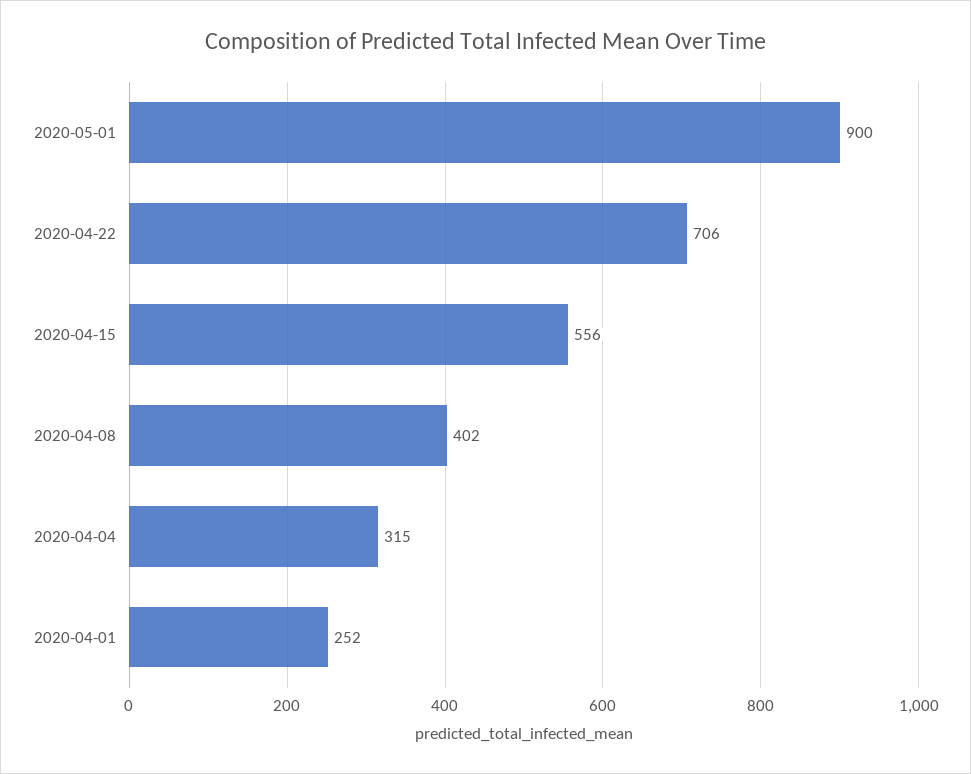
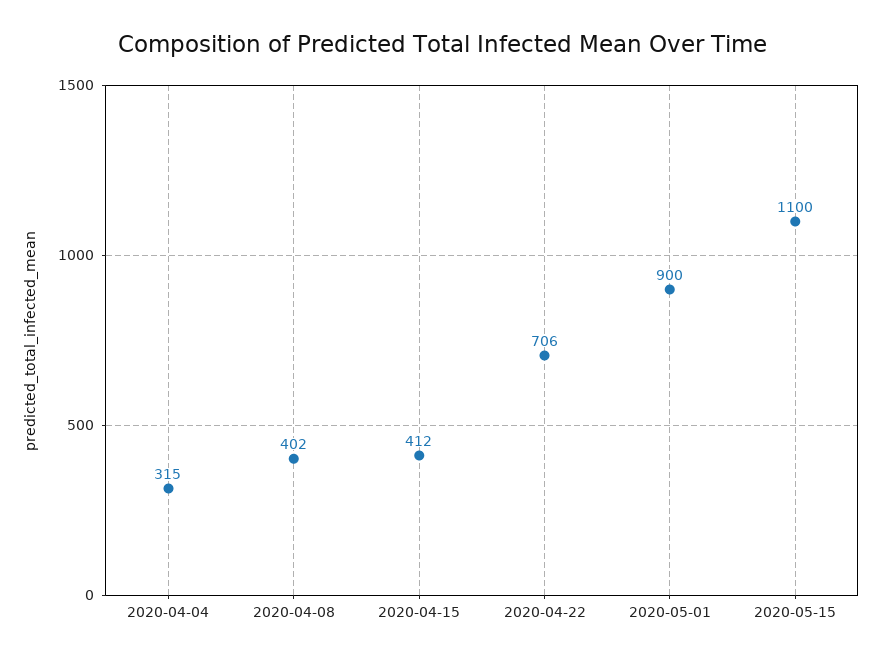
2020-04-15: 556 -> 412
2020-04-01: 252 -> none
2020-05-15: none -> 1100

